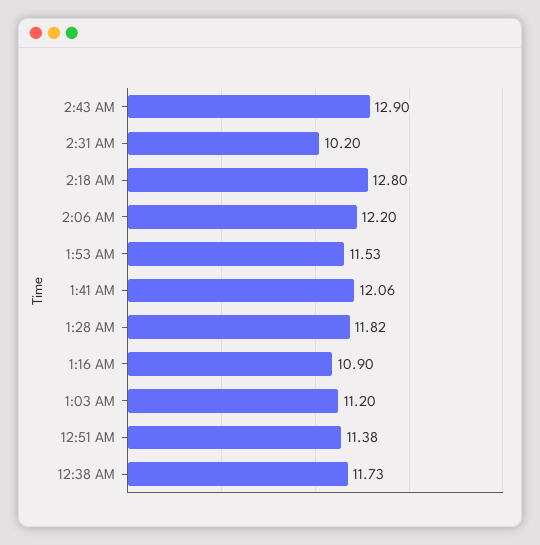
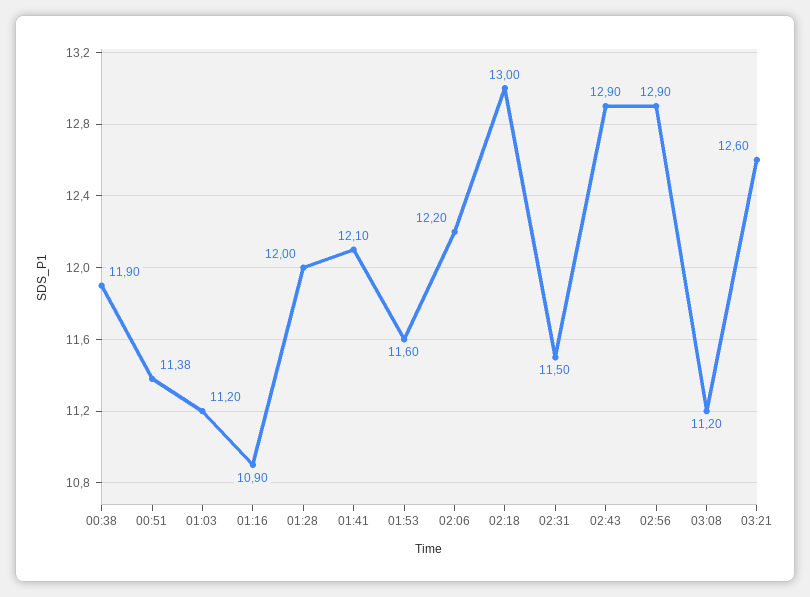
2:31 AM: 10.2 -> 11.5
2:18 AM: 12.8 -> 13
1:53 AM: 11.53 -> 11.6
1:41 AM: 12.06 -> 12.1
1:28 AM: 11.82 -> 12
12:38 AM: 11.73 -> 11.9
02:56: none -> 12.9
03:08: none -> 11.2
03:21: none -> 12.6

